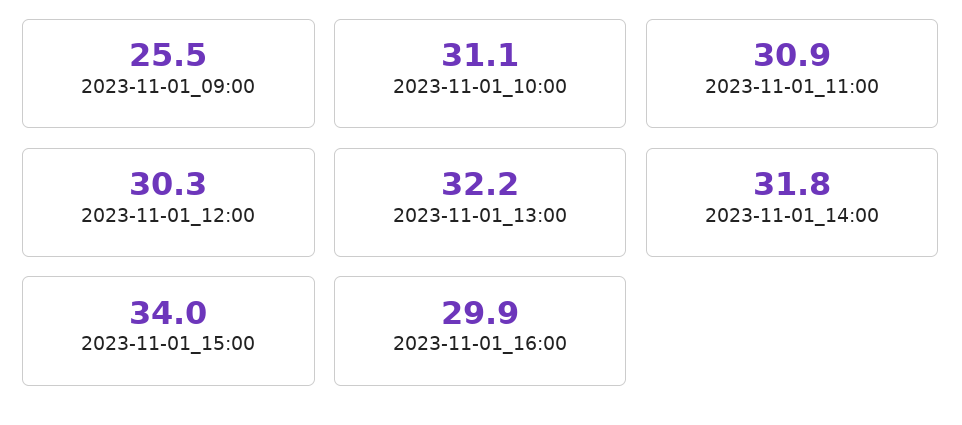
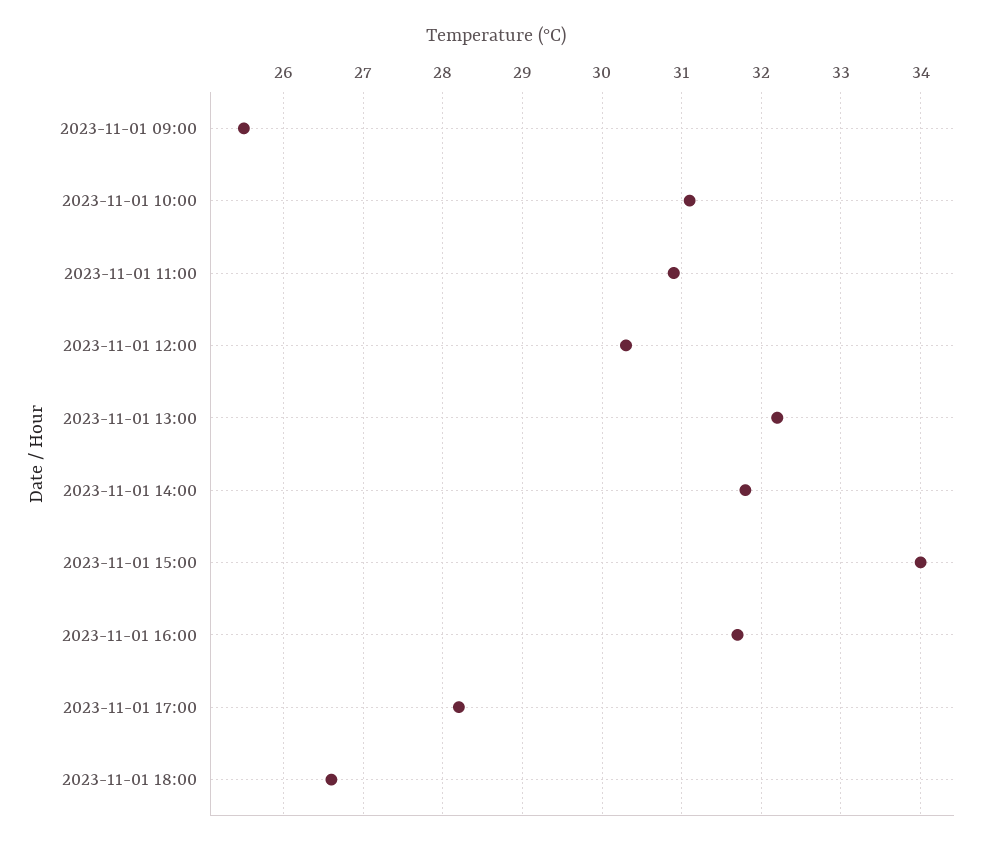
2023-11-01_16:00: 29.9 -> 31.7
2023-11-01 17:00: none -> 28.2
2023-11-01 18:00: none -> 26.6

